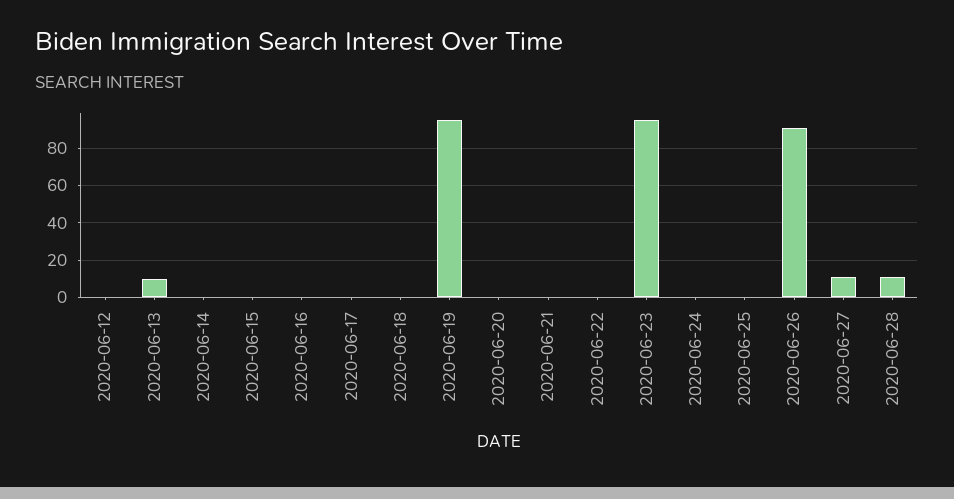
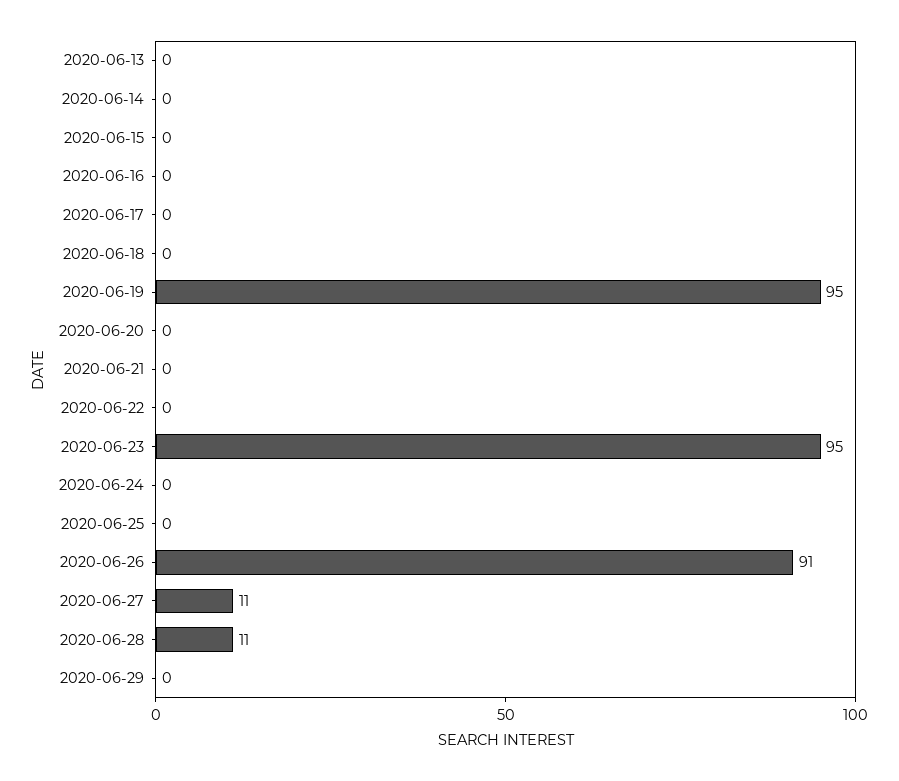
2020-06-12: 0 -> none
2020-06-13: 10 -> 0
2020-06-29: none -> 0

